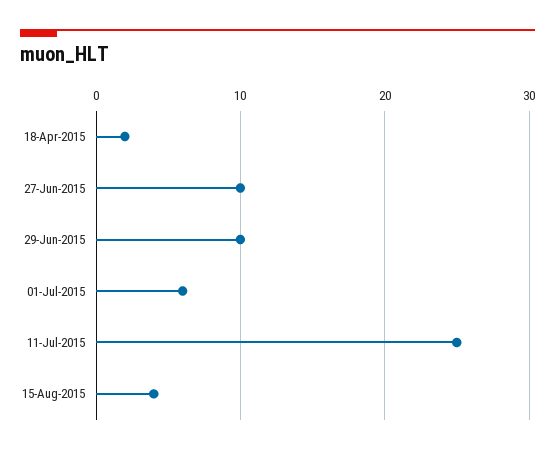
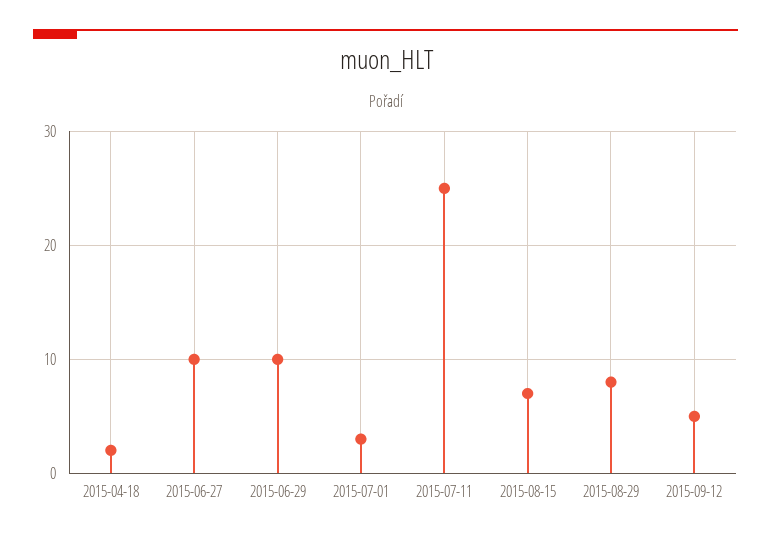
01-Jul-2015: 6 -> 3
15-Aug-2015: 4 -> 7
2015-08-29: none -> 8
2015-09-12: none -> 5

